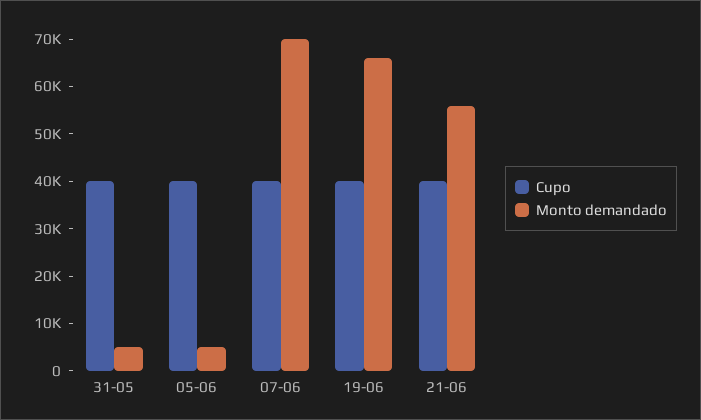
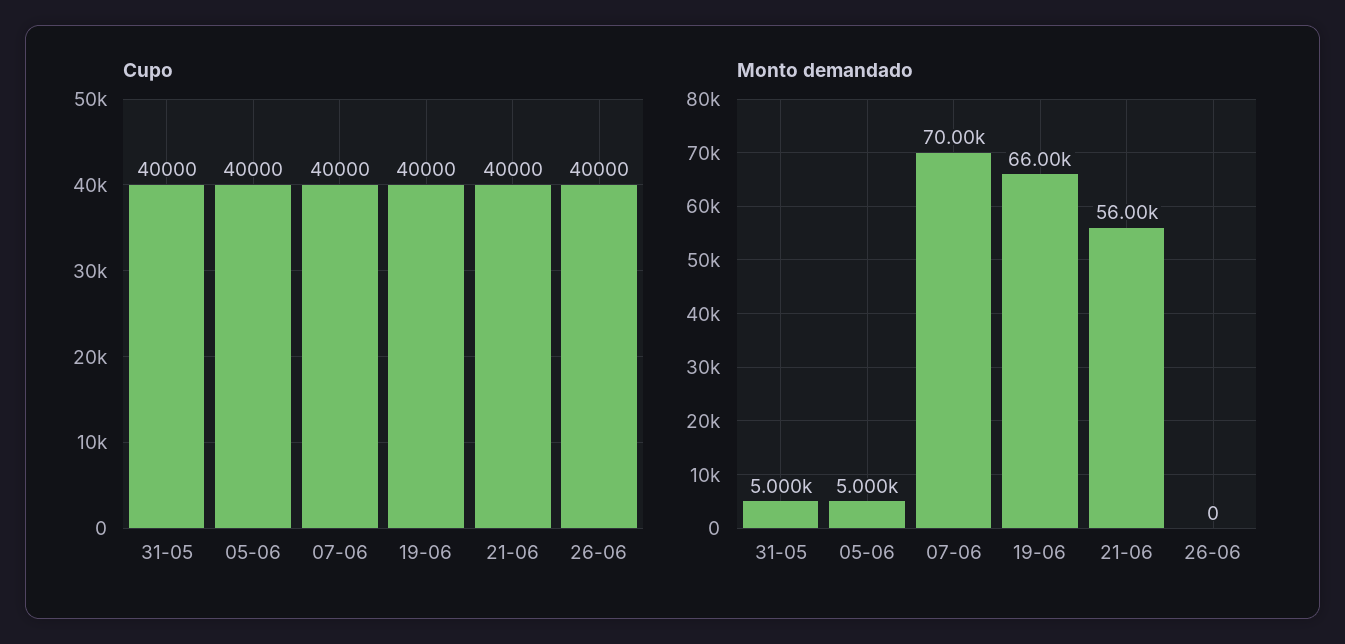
Cupo, 26-06: none -> 40000
Monto demandado, 26-06: none -> 0

